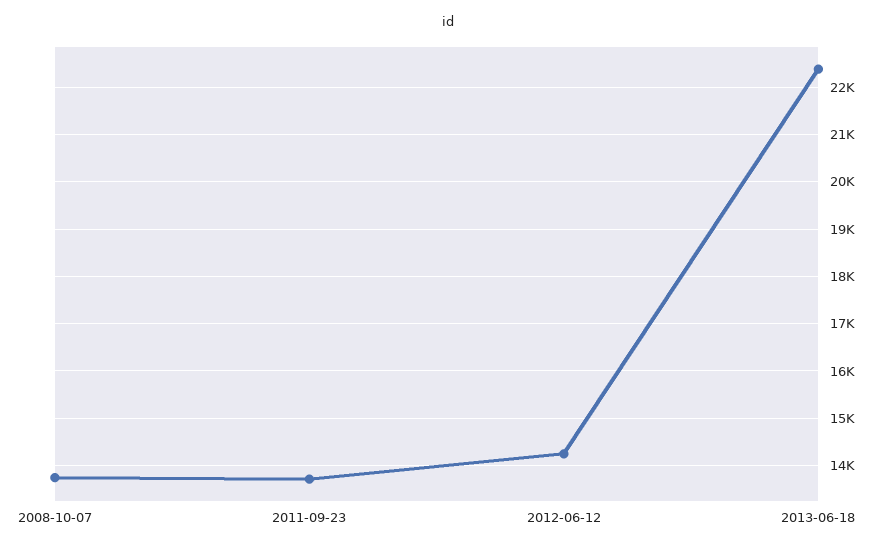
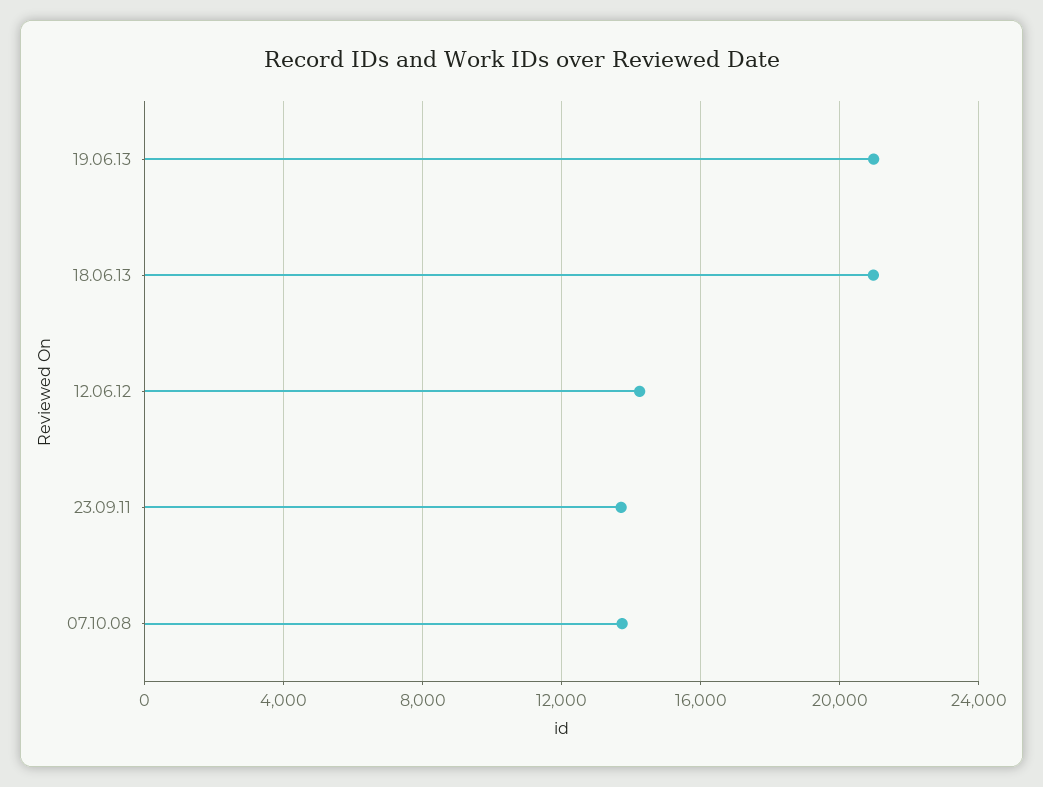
2013-06-18: 22400 -> 21000
19.06.13: none -> 21000

